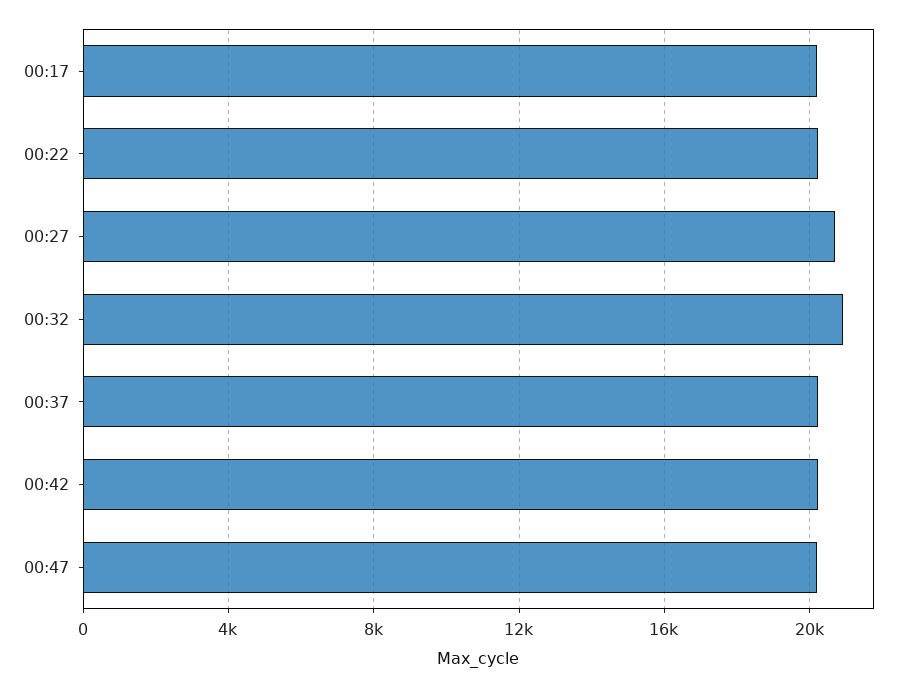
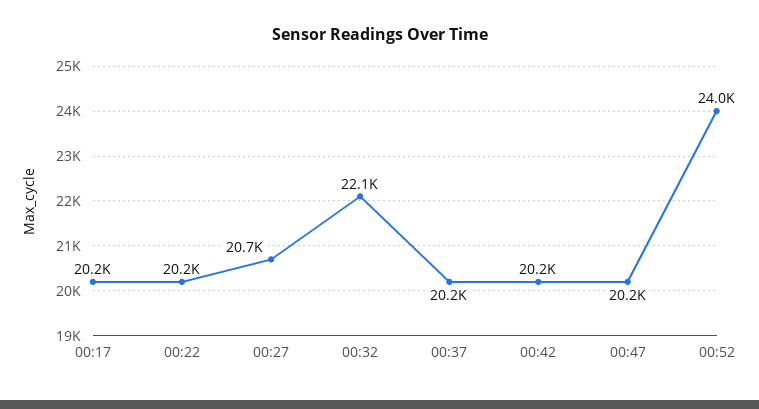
00:32: 21000 -> 22100
00:52: none -> 24000

